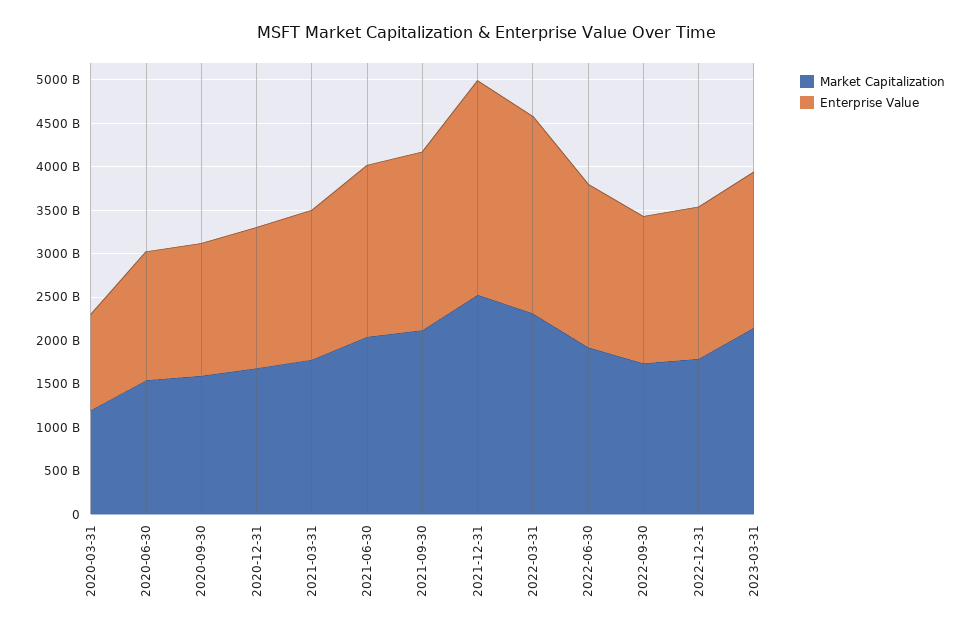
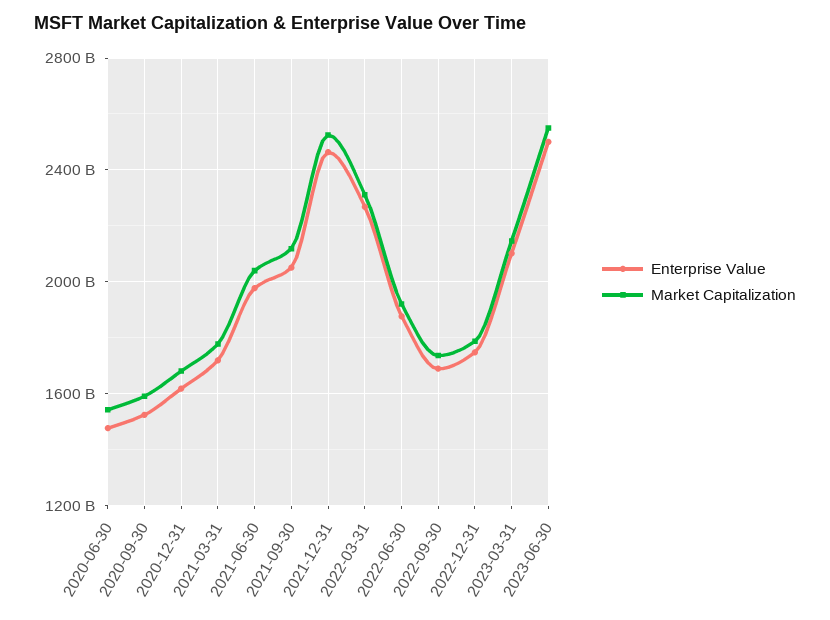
Market Capitalization, 2020-03-31: 1200000000000 -> none
Enterprise Value, 2020-03-31: 1100000000000 -> none
Enterprise Value, 2023-03-31: 1800000000000 -> 2100000000000
Enterprise Value, 2023-06-30: none -> 2500000000000
Market Capitalization, 2023-06-30: none -> 2550000000000

